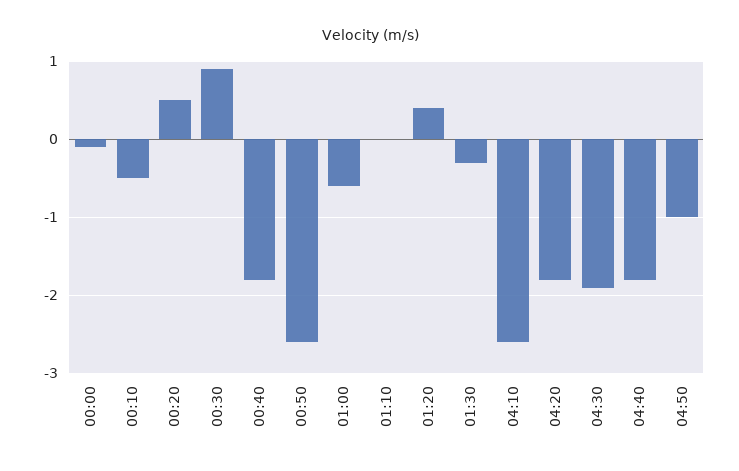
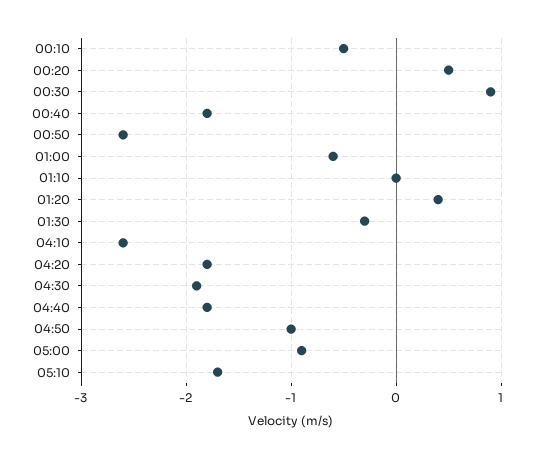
00:00: -0.1 -> none
05:00: none -> -0.9
05:10: none -> -1.7

